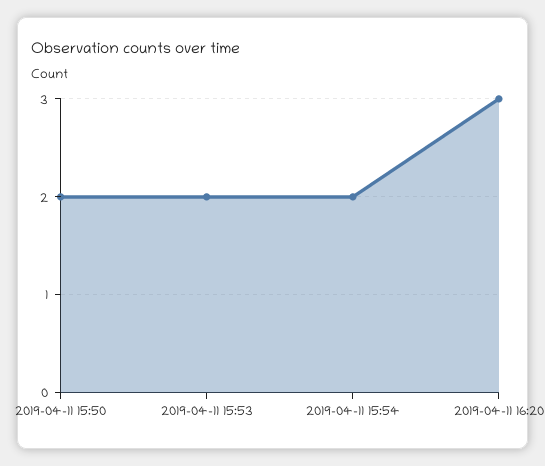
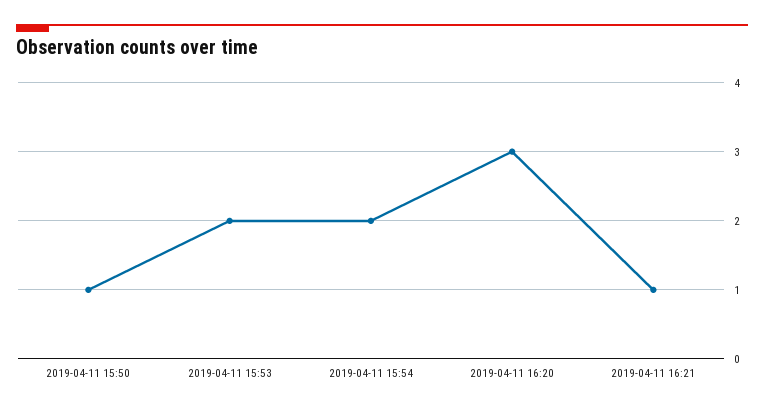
2019-04-11 15:50: 2 -> 1
2019-04-11 16:21: none -> 1

